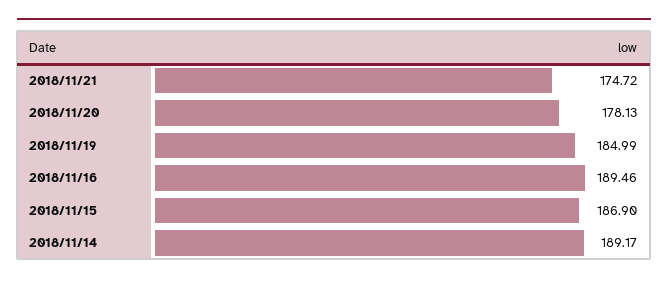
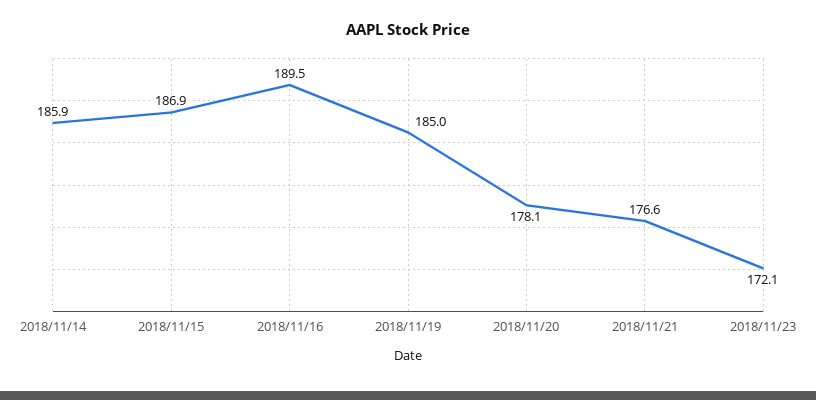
2018/11/21: 174.72 -> 176.6
2018/11/14: 189.17 -> 185.9
2018/11/23: none -> 172.1

